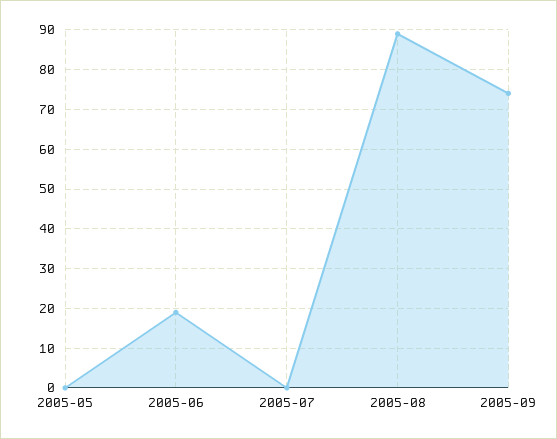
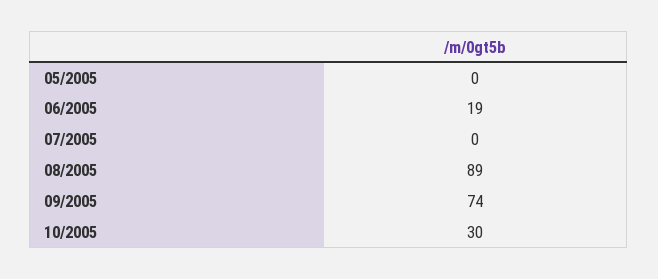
10/2005: none -> 30

